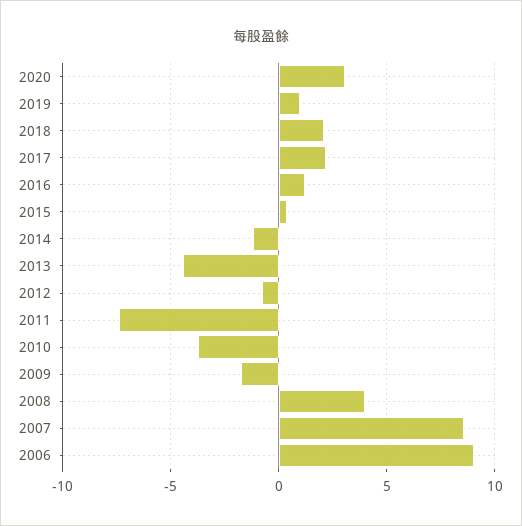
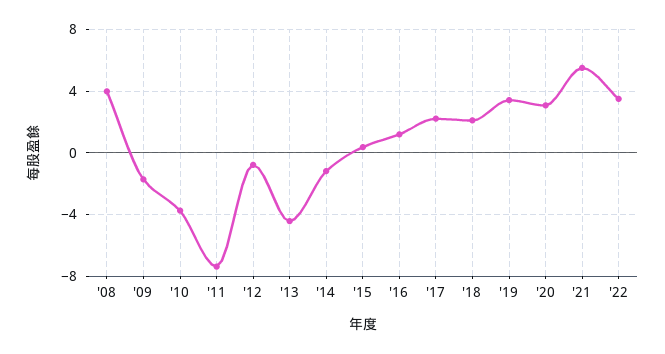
2019: 1 -> 3.5
2007: 8.5 -> none
2006: 9 -> none
'21: none -> 5.5
'22: none -> 3.5

